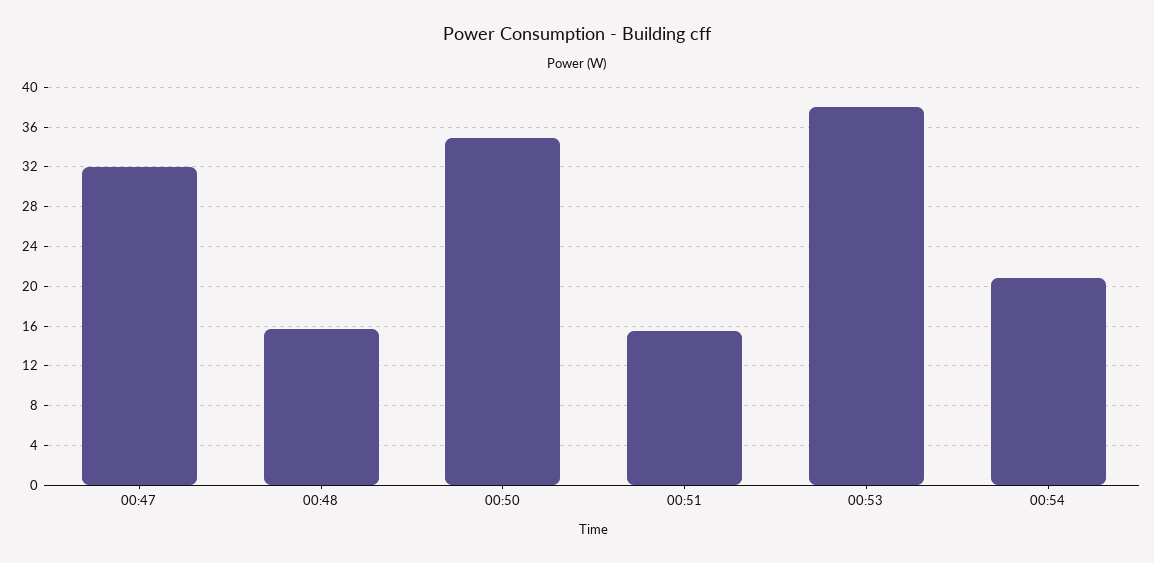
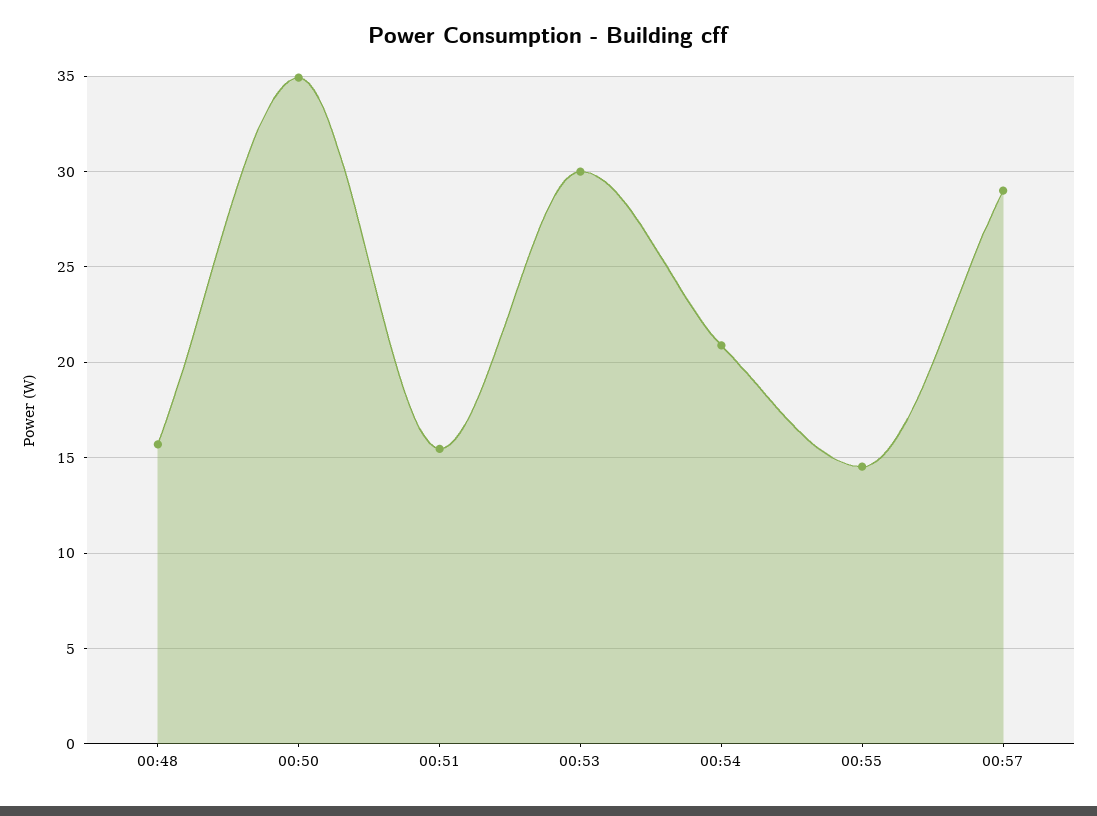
00:47: 32 -> none
00:53: 38 -> 30
00:55: none -> 14.5
00:57: none -> 29

